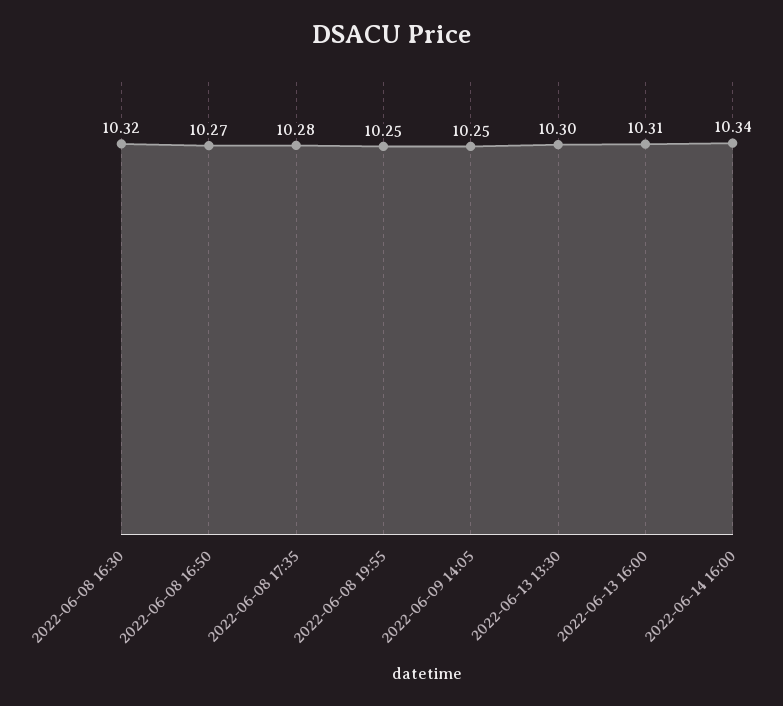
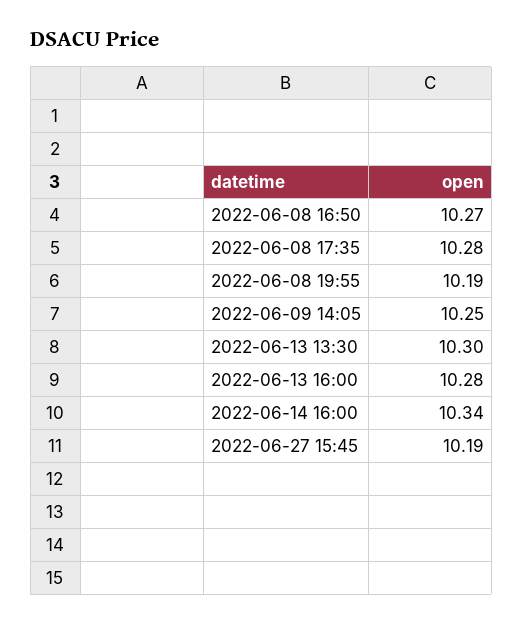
2022-06-08 16:30: 10.32 -> none
2022-06-08 19:55: 10.25 -> 10.19
2022-06-13 16:00: 10.31 -> 10.28
2022-06-27 15:45: none -> 10.19

